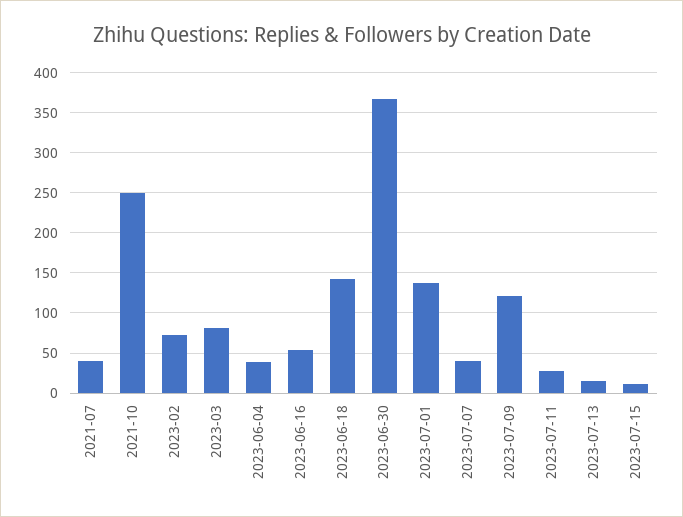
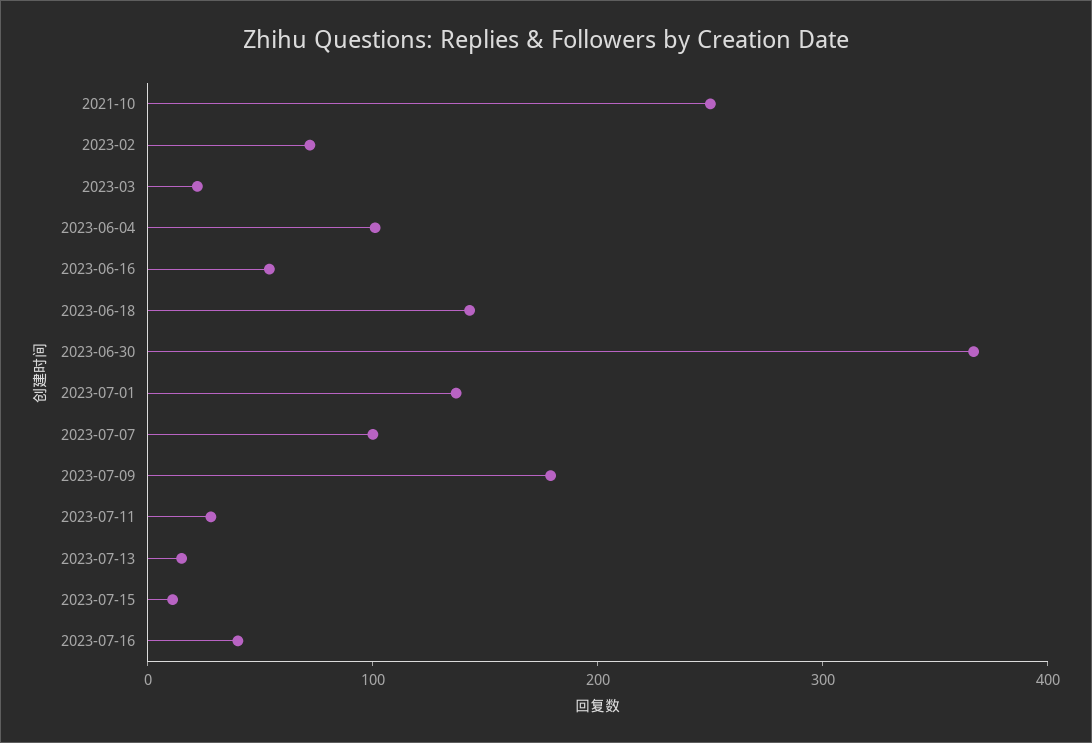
2021-07: 40 -> none
2023-03: 80 -> 20
2023-06-04: 40 -> 100
2023-07-07: 40 -> 100
2023-07-09: 120 -> 180
2023-07-16: none -> 40

